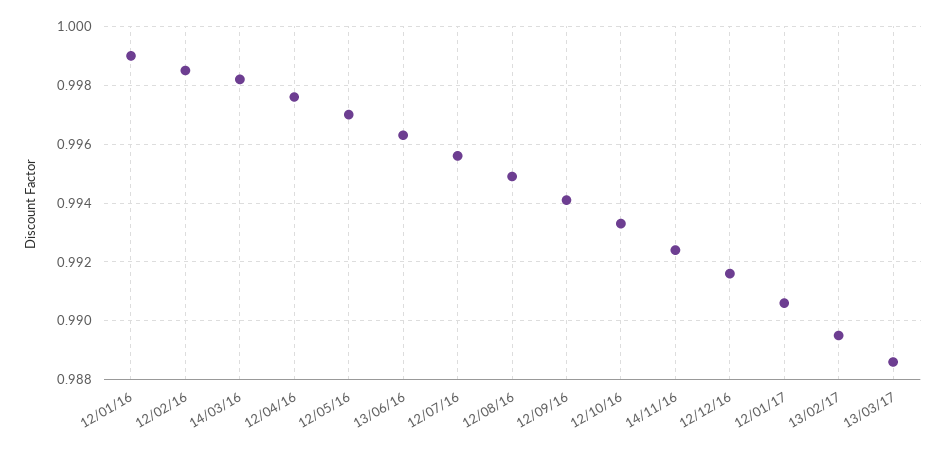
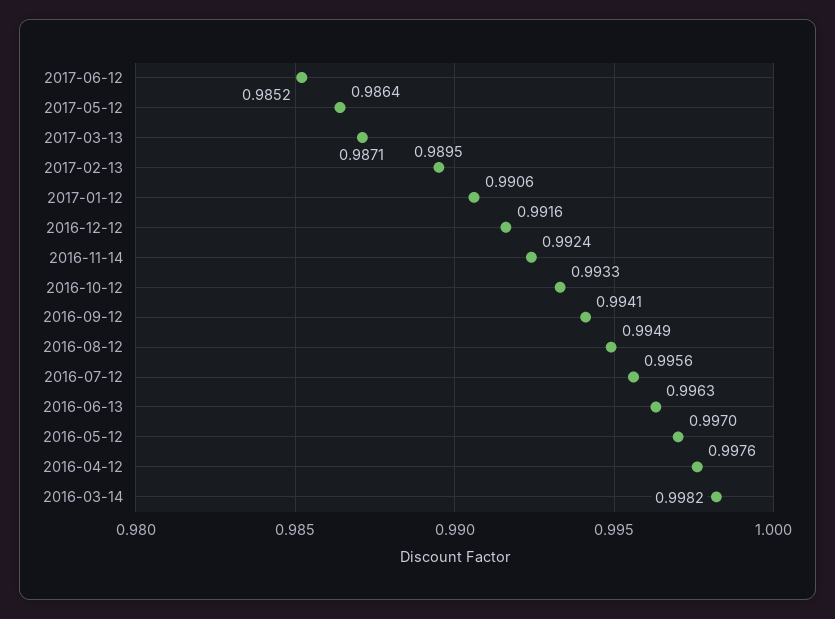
12/01/16: 0.999 -> none
12/02/16: 0.9985 -> none
13/03/17: 0.9885 -> 0.9871
2017-06-12: none -> 0.9852
2017-05-12: none -> 0.9864

